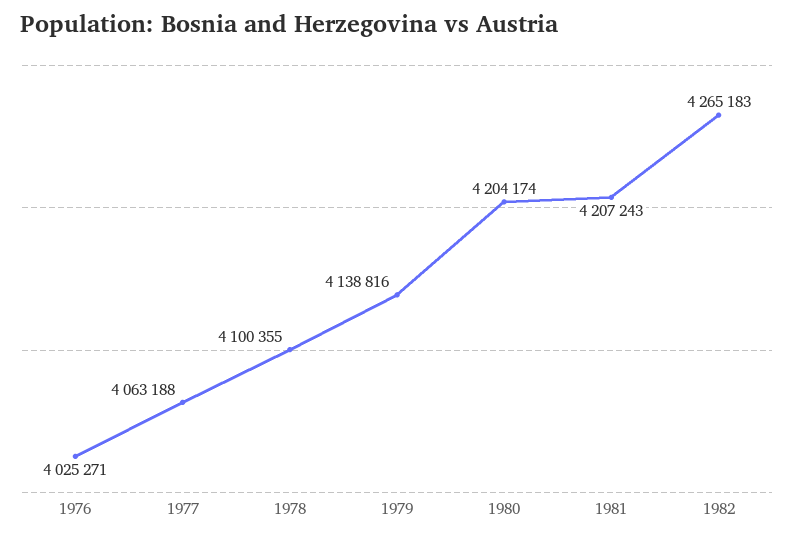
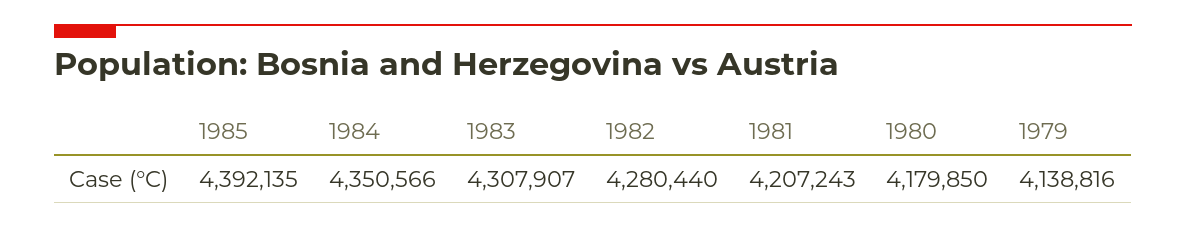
1976: 4025271 -> none
1977: 4063188 -> none
1978: 4100355 -> none
1980: 4204174 -> 4179850
1982: 4265183 -> 4280440
1985: none -> 4392135
1984: none -> 4350566
1983: none -> 4307907

